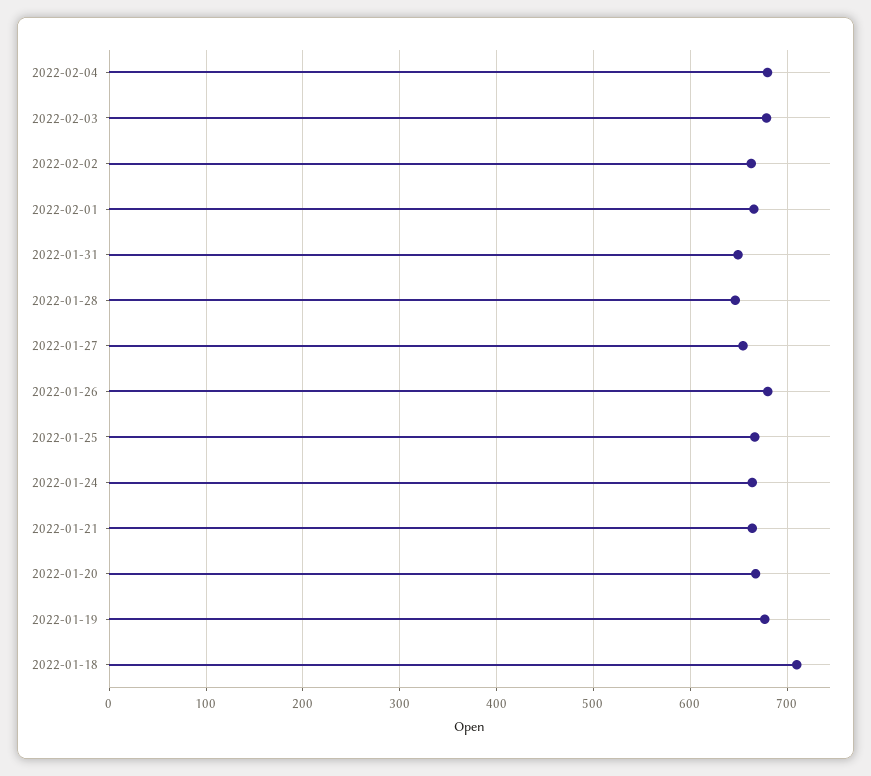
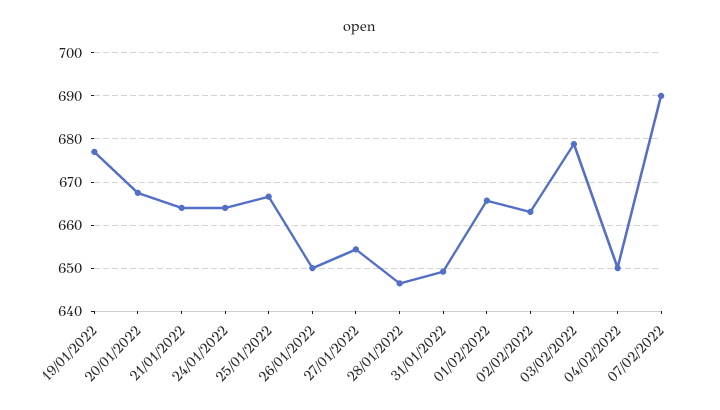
2022-02-04: 680 -> 650
2022-01-26: 680 -> 650
2022-01-18: 710 -> none
07/02/2022: none -> 690

